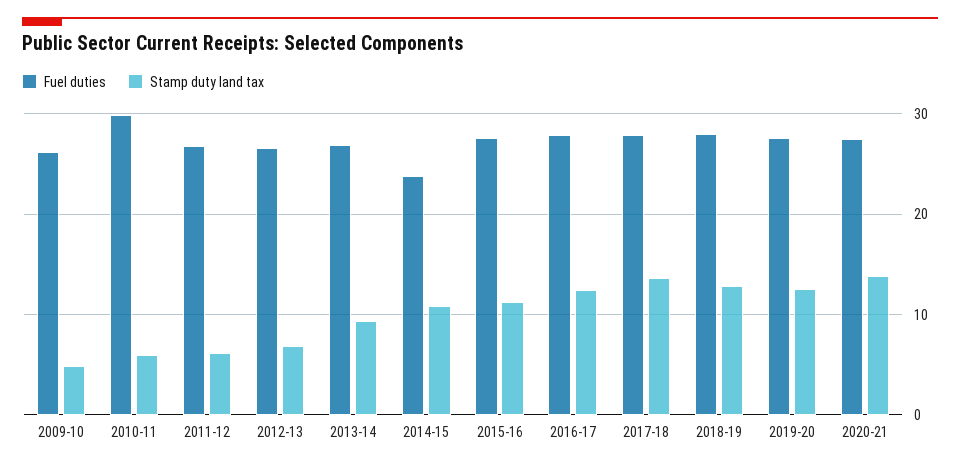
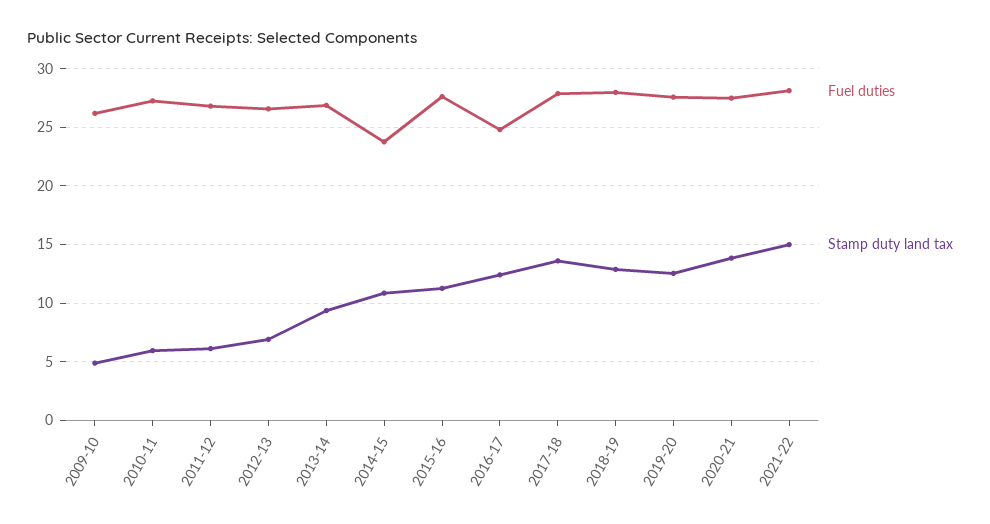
Fuel duties, 2010-11: 30 -> 27
Fuel duties, 2016-17: 28 -> 25
Fuel duties, 2021-22: none -> 28
Stamp duty land tax, 2021-22: none -> 15

